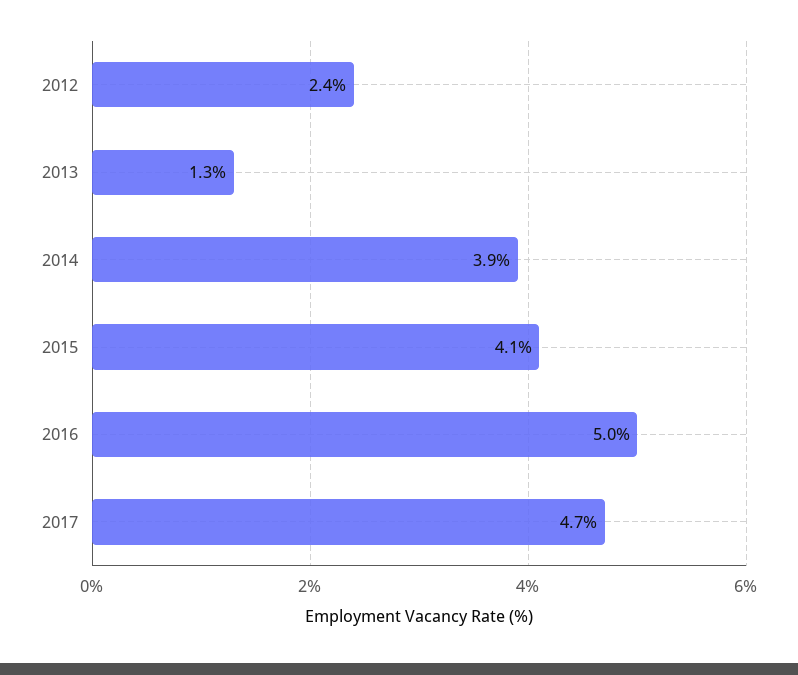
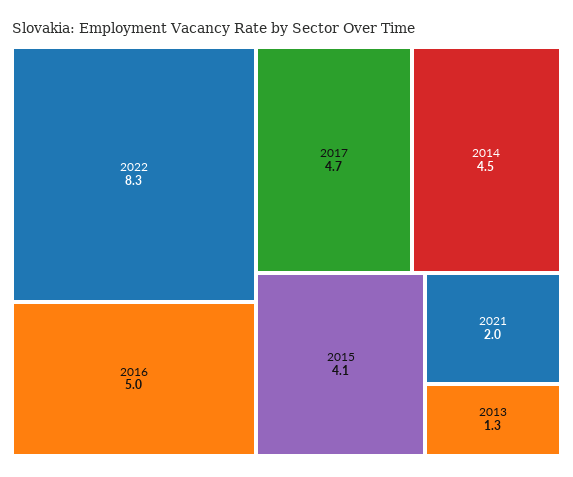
2012: 2.4 -> none
2014: 3.9 -> 4.5
2022: none -> 8.3
2021: none -> 2

